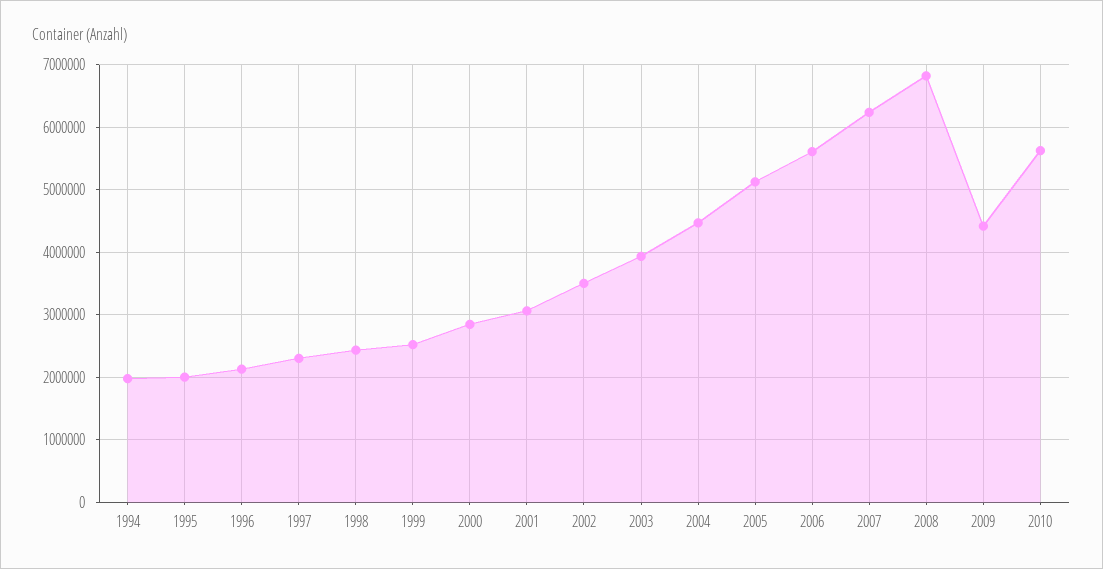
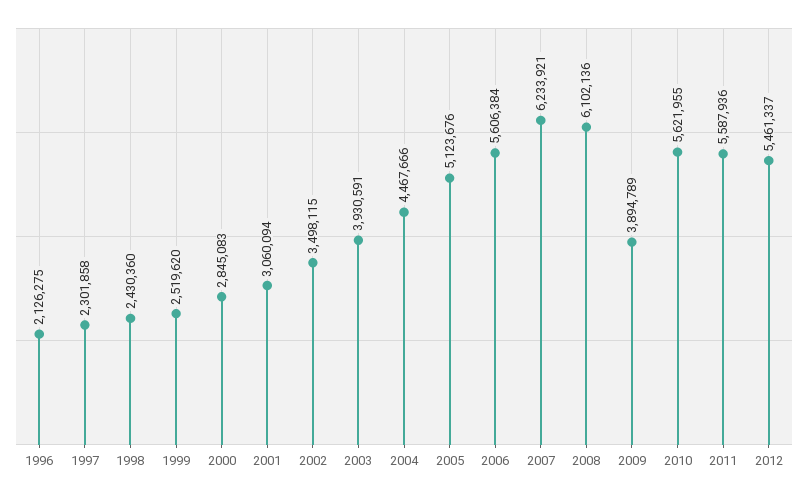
1994: 2000000 -> none
1995: 2000000 -> none
2008: 6800000 -> 6102136
2009: 4400000 -> 3894789
2011: none -> 5587936
2012: none -> 5461337

